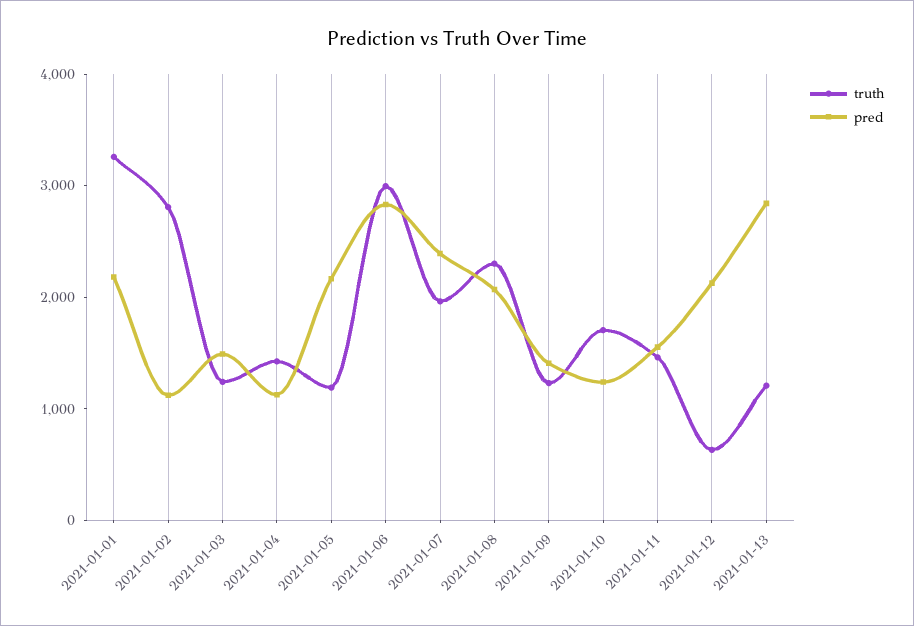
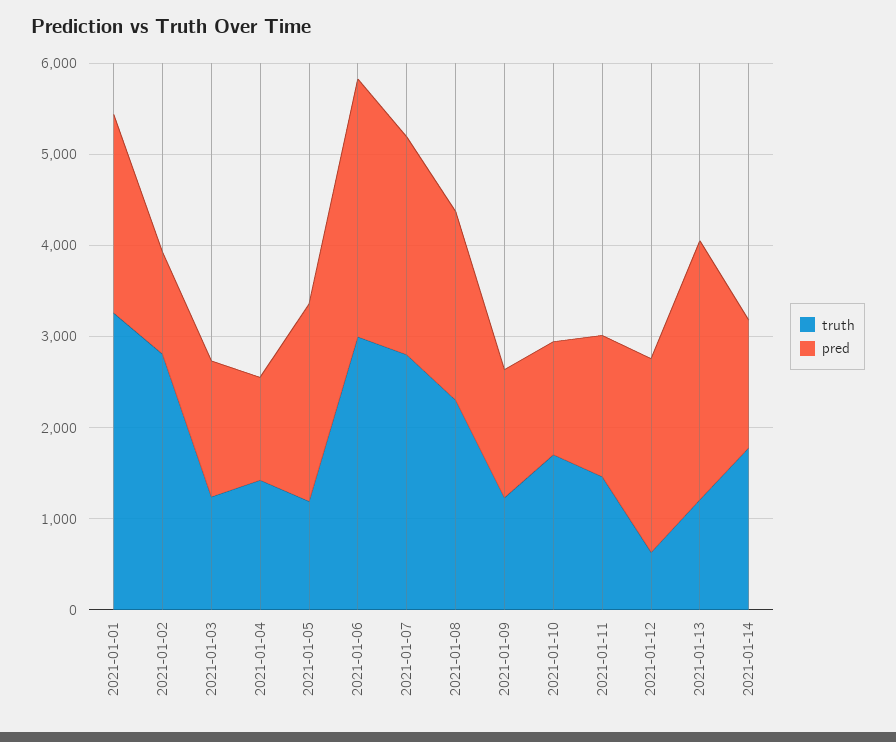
truth, 2021-01-07: 2000 -> 2800
truth, 2021-01-14: none -> 1800
pred, 2021-01-14: none -> 1400

